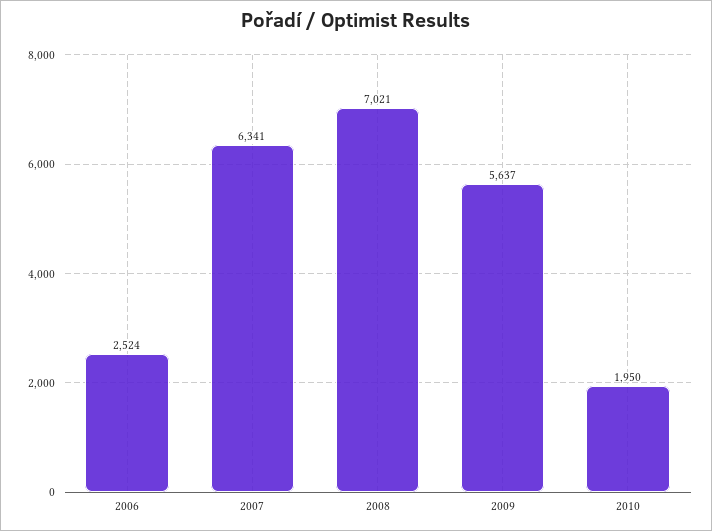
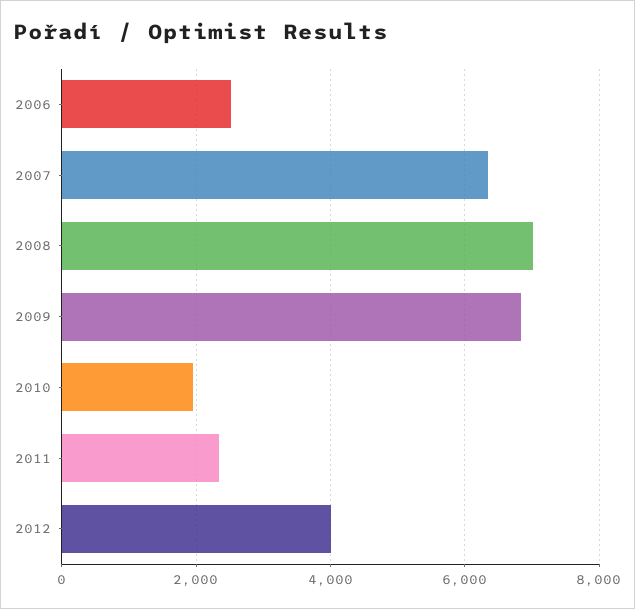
2009: 5637 -> 6800
2011: none -> 2400
2012: none -> 4000

